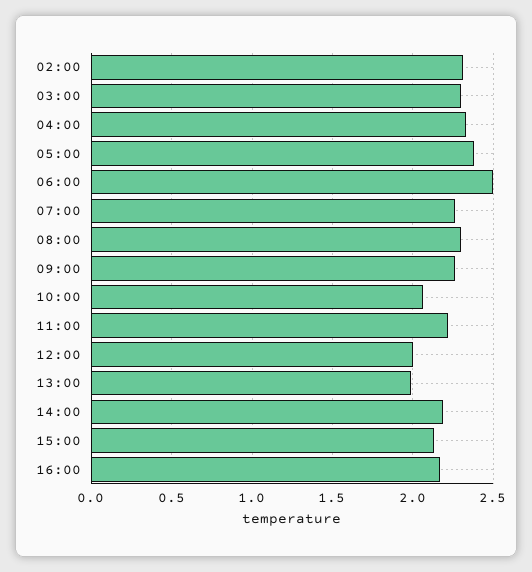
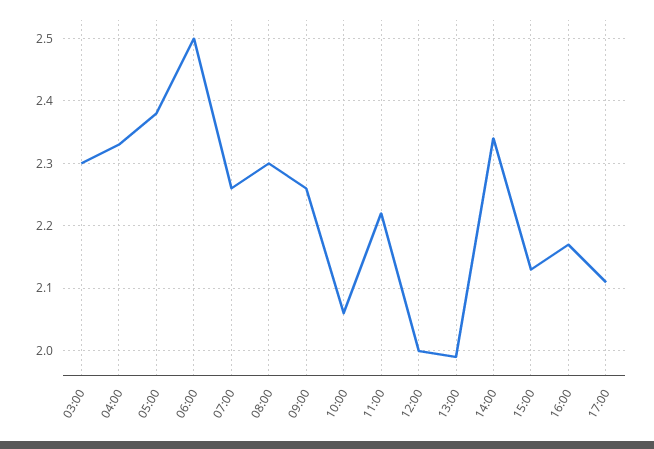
02:00: 2.3 -> none
14:00: 2.2 -> 2.34
17:00: none -> 2.11

